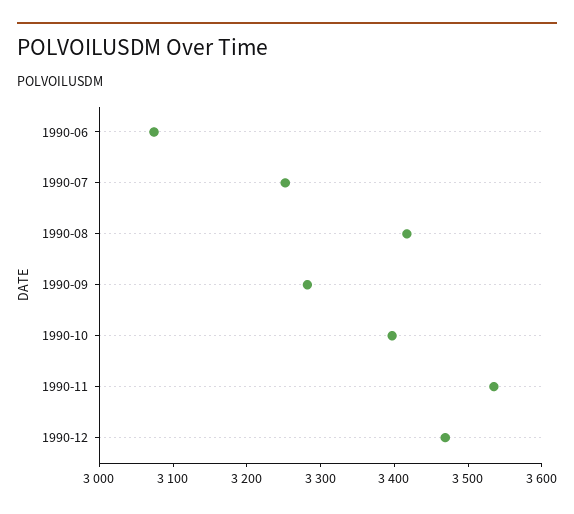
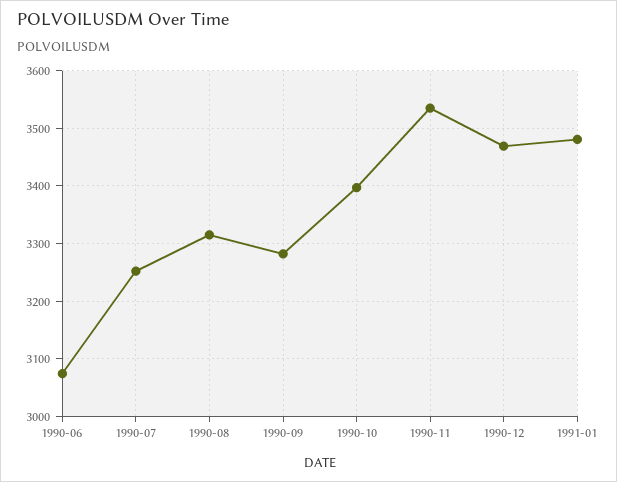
1990-08: 3420 -> 3320
1991-01: none -> 3480

